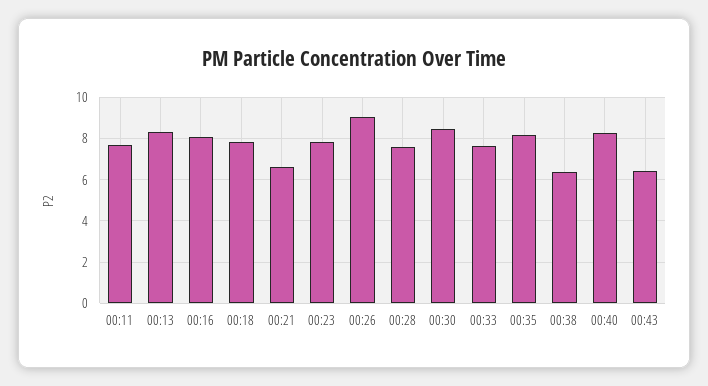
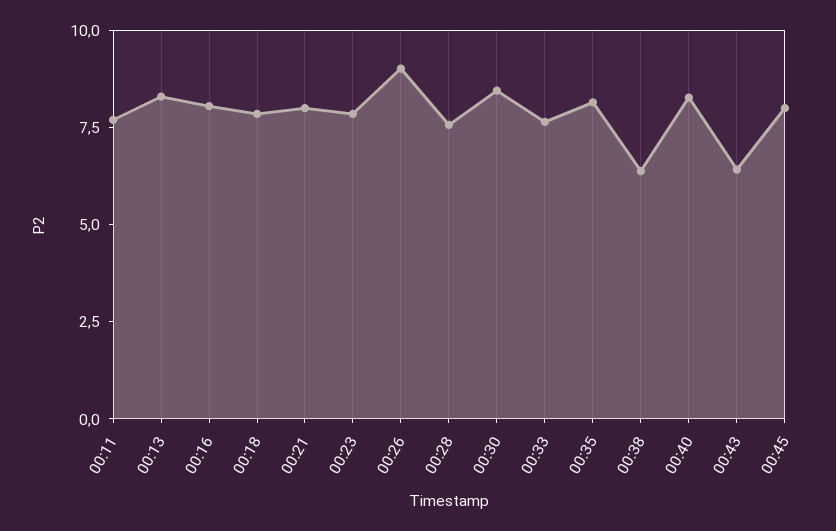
00:21: 6.5 -> 8
00:45: none -> 8

